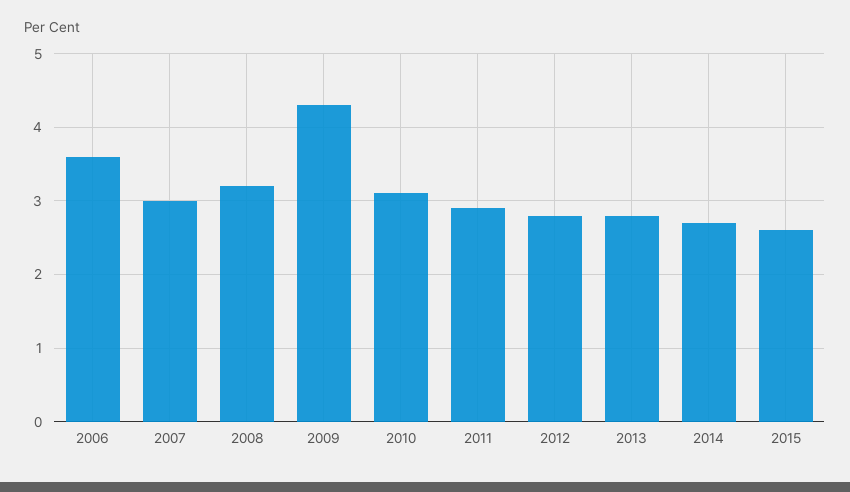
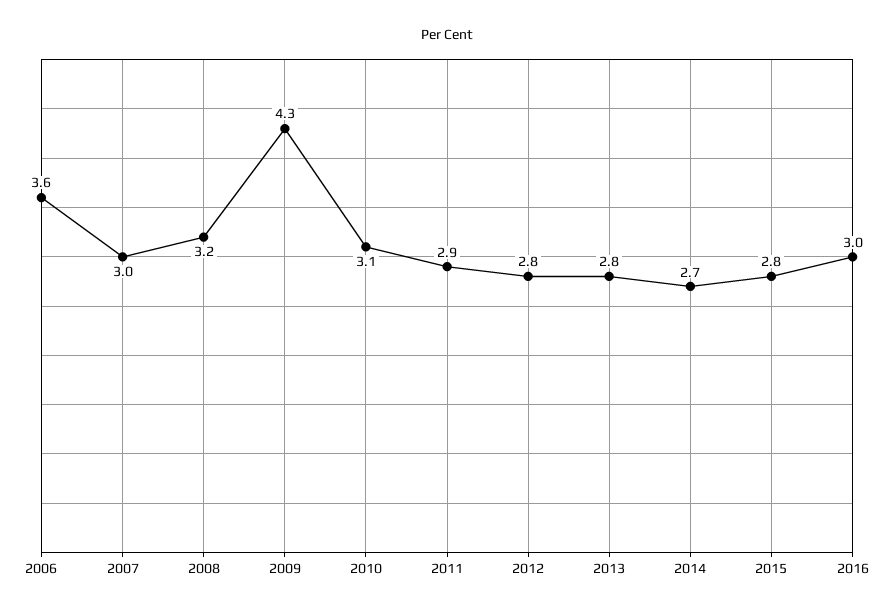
2015: 2.6 -> 2.8
2016: none -> 3

